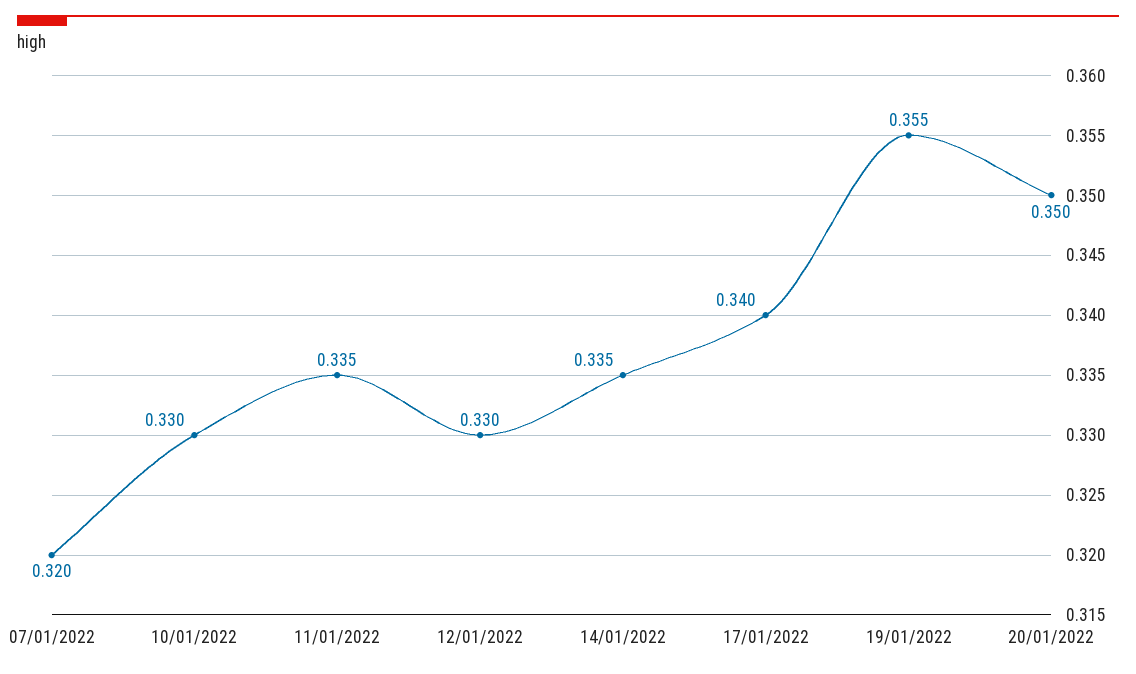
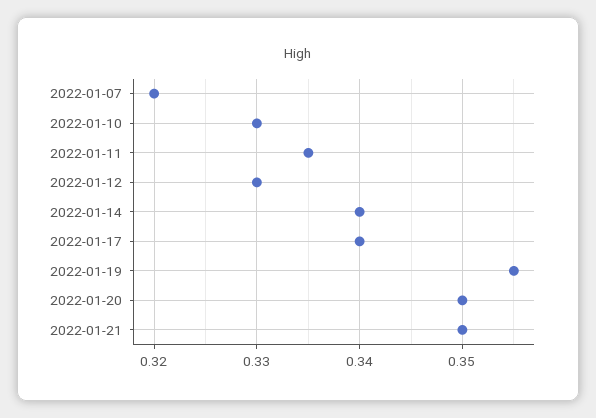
14/01/2022: 0.335 -> 0.34
2022-01-21: none -> 0.35

